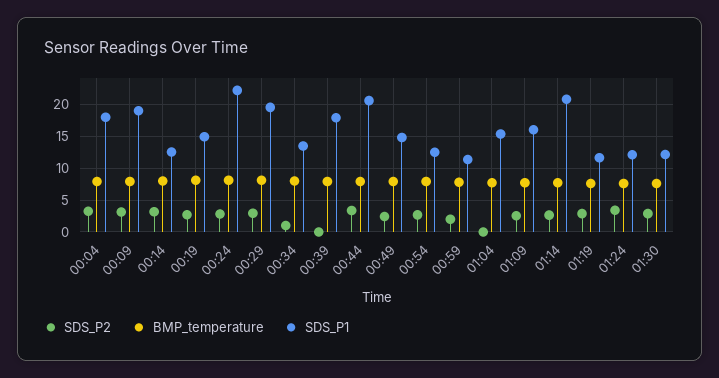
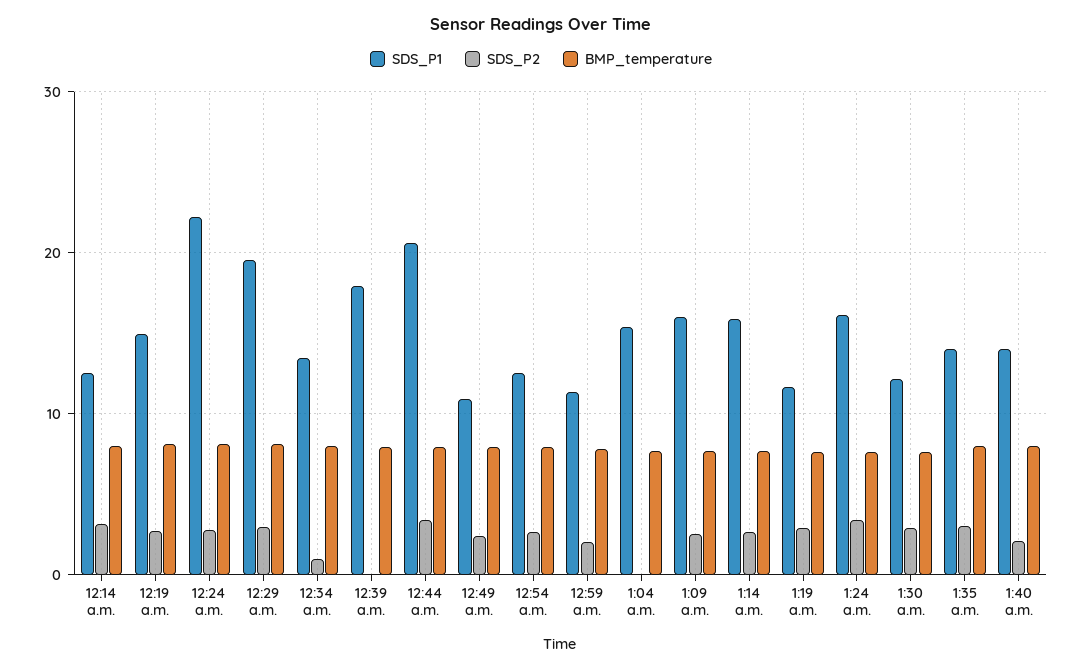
SDS_P2, 00:04: 3 -> none
BMP_temperature, 00:04: 8 -> none
SDS_P1, 00:04: 18 -> none
SDS_P2, 00:09: 3 -> none
BMP_temperature, 00:09: 8 -> none
SDS_P1, 00:09: 19 -> none
SDS_P1, 00:49: 15 -> 11
SDS_P1, 01:14: 21 -> 16
SDS_P1, 01:24: 12 -> 16
SDS_P1, 1:35 a.m.: none -> 14
SDS_P2, 1:35 a.m.: none -> 3
BMP_temperature, 1:35 a.m.: none -> 8
SDS_P1, 1:40 a.m.: none -> 14
SDS_P2, 1:40 a.m.: none -> 2
BMP_temperature, 1:40 a.m.: none -> 8

